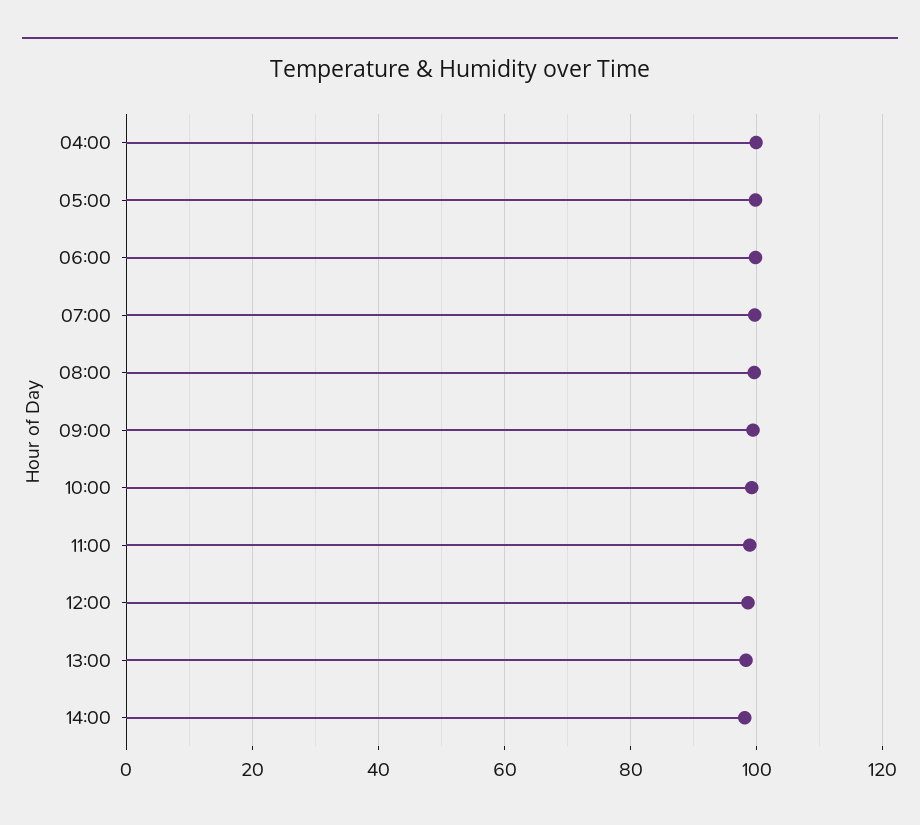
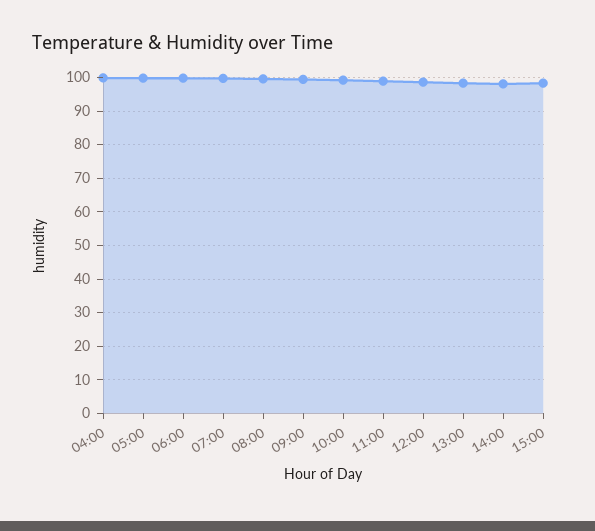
15:00: none -> 98

